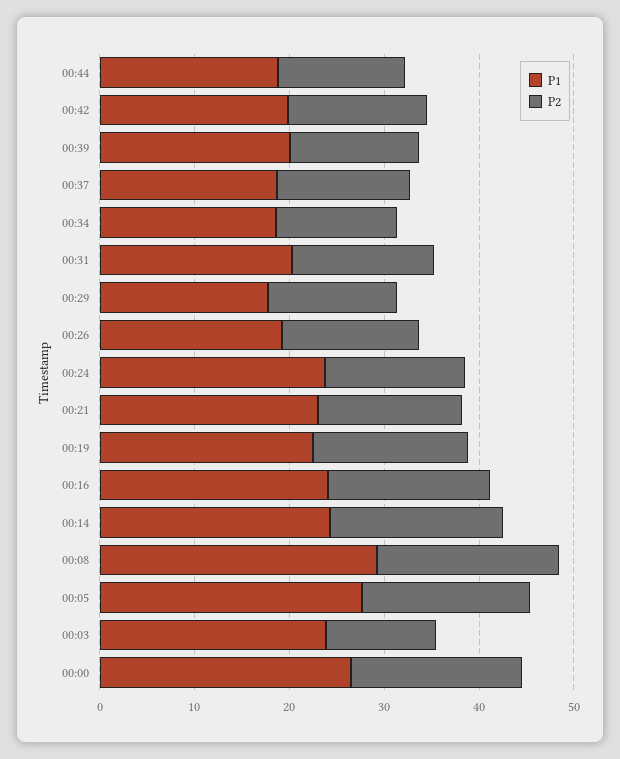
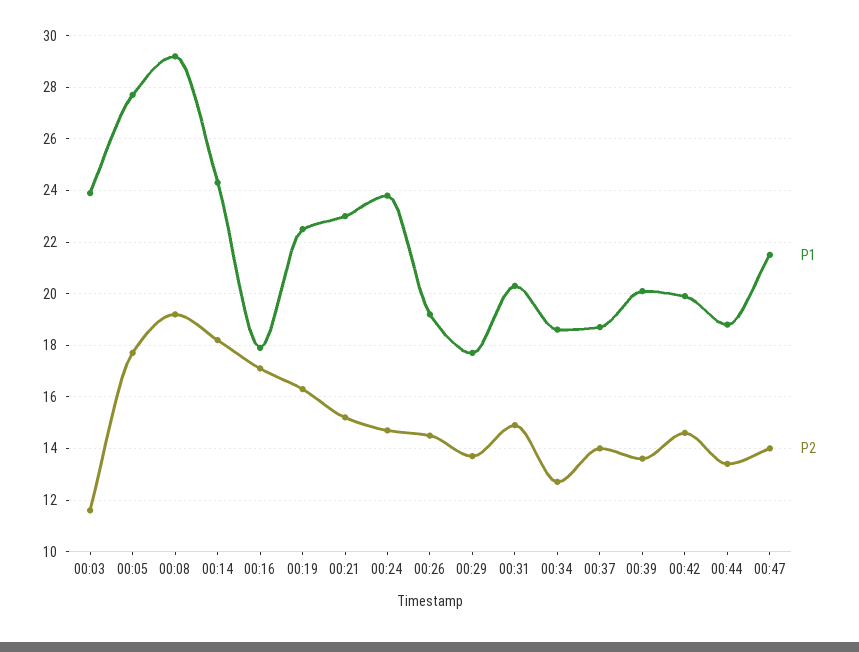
P1, 00:16: 24 -> 18
P1, 00:00: 26 -> none
P2, 00:00: 18 -> none
P1, 00:47: none -> 21.5
P2, 00:47: none -> 14

